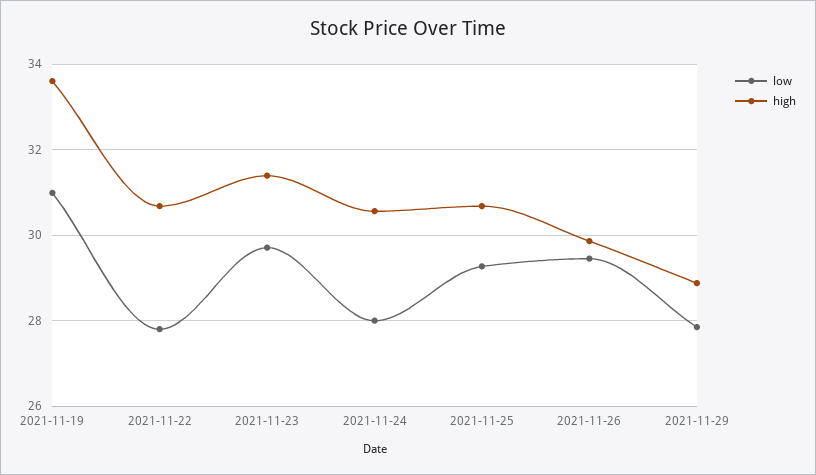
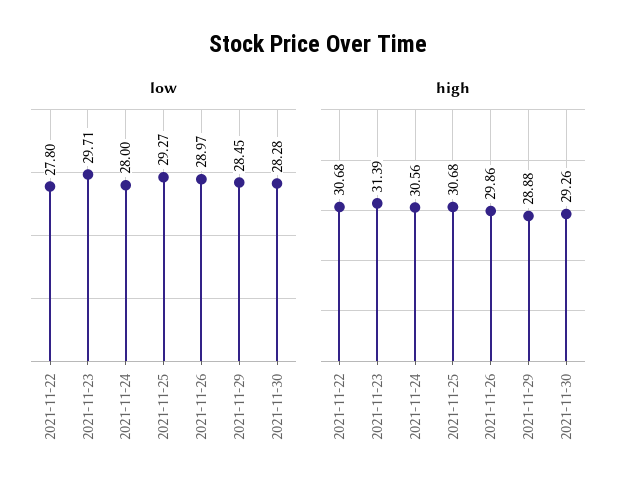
low, 2021-11-19: 31 -> none
high, 2021-11-19: 33.6 -> none
low, 2021-11-26: 29.4 -> 28.97
low, 2021-11-29: 27.8 -> 28.45
low, 2021-11-30: none -> 28.28
high, 2021-11-30: none -> 29.26

